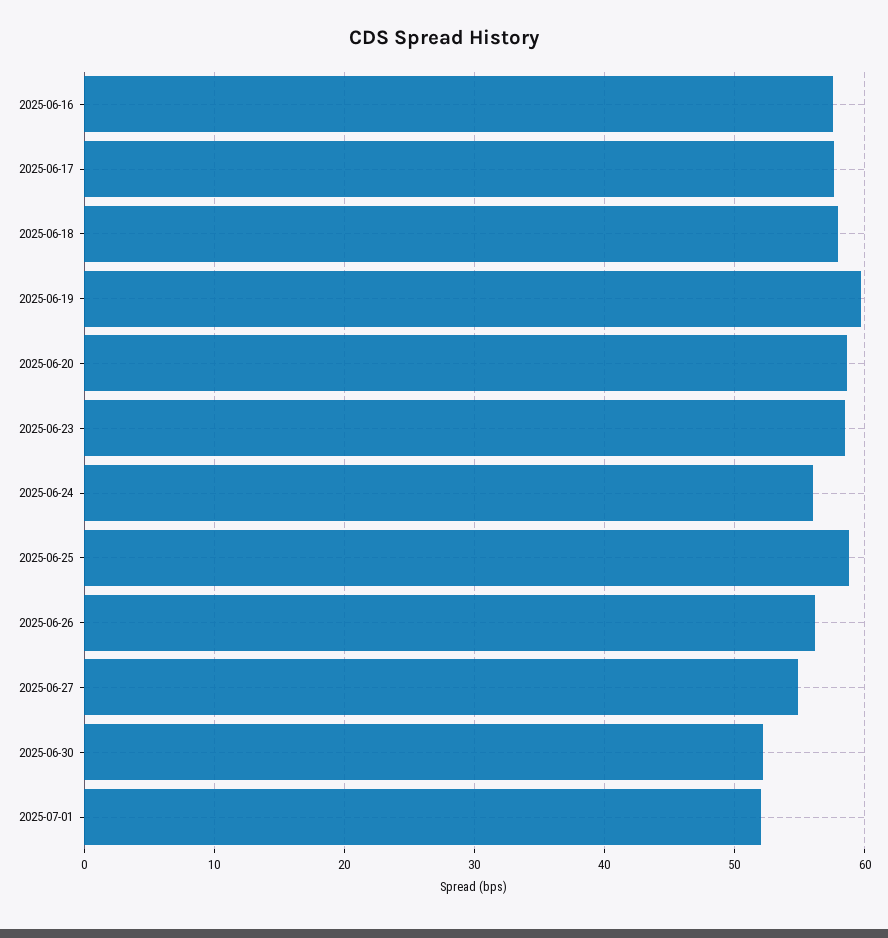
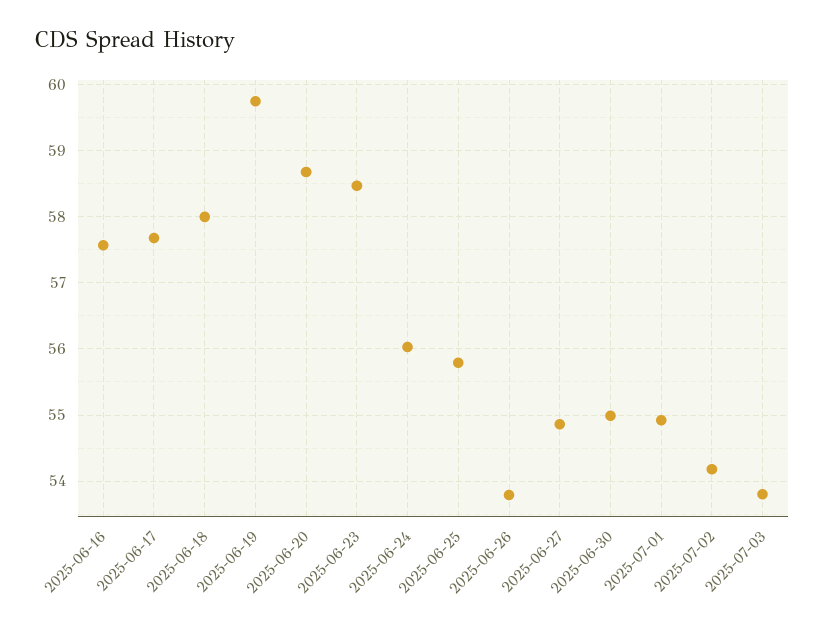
2025-06-25: 59 -> 55.8
2025-06-26: 56 -> 53.8
2025-06-30: 52 -> 55
2025-07-01: 52 -> 54.9
2025-07-02: none -> 54.2
2025-07-03: none -> 53.8

